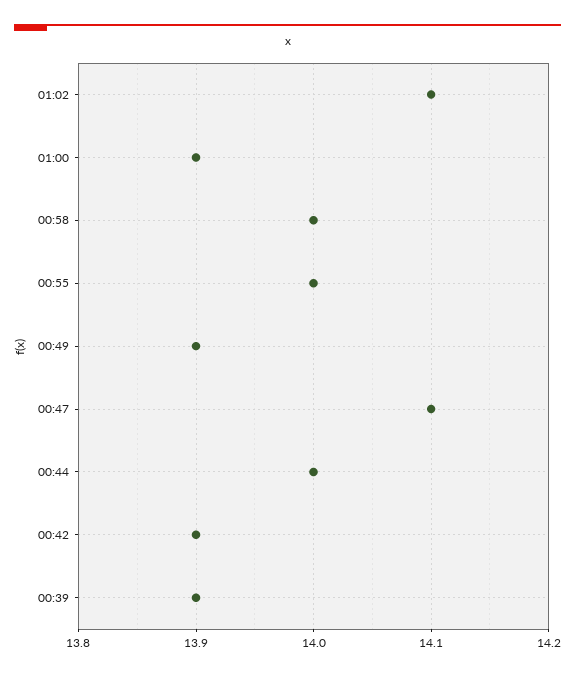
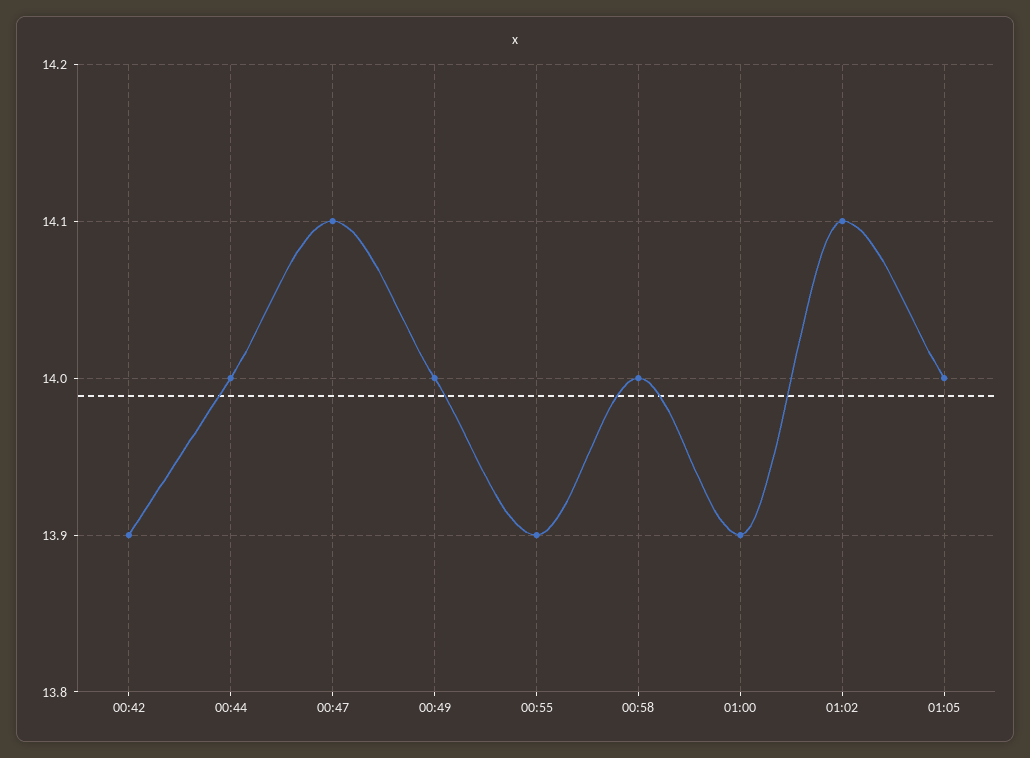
00:55: 14 -> 13.9
00:49: 13.9 -> 14
00:39: 13.9 -> none
01:05: none -> 14

